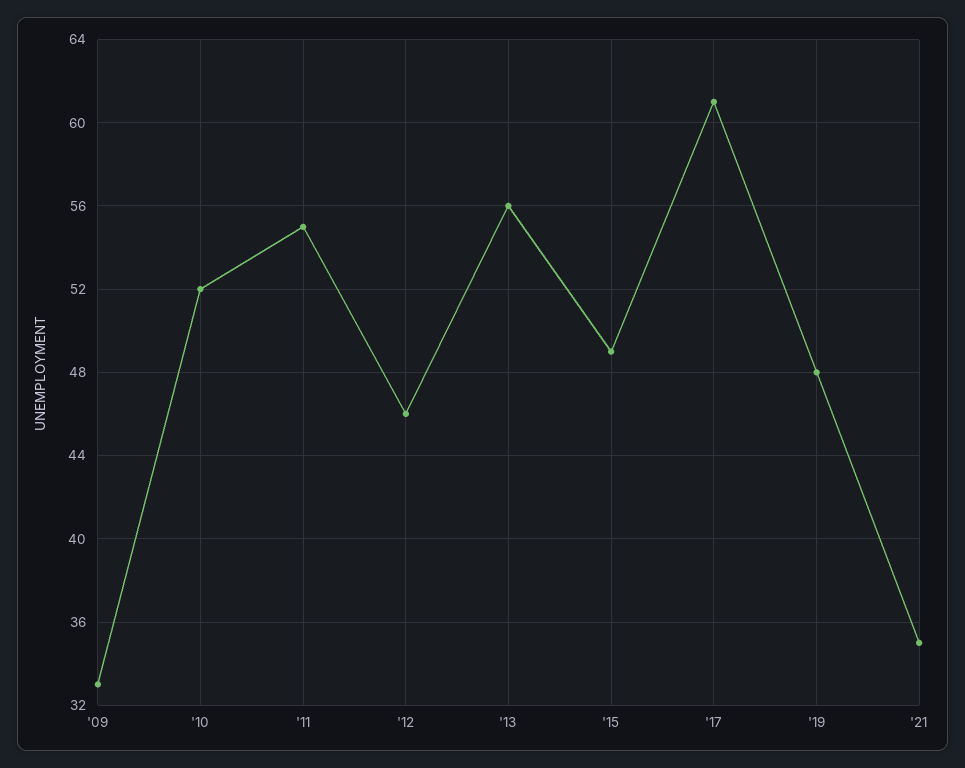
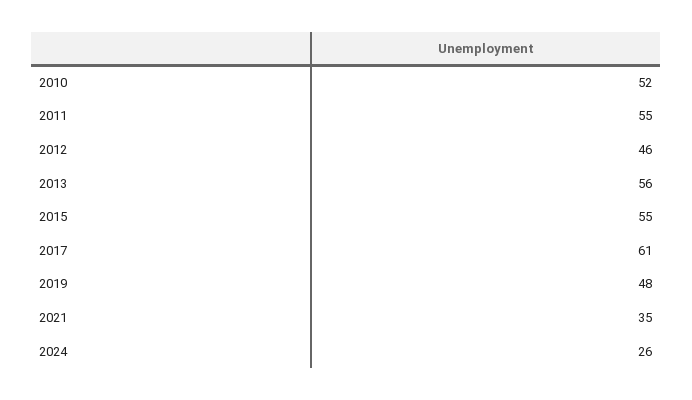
'09: 33 -> none
'15: 49 -> 55
2024: none -> 26

